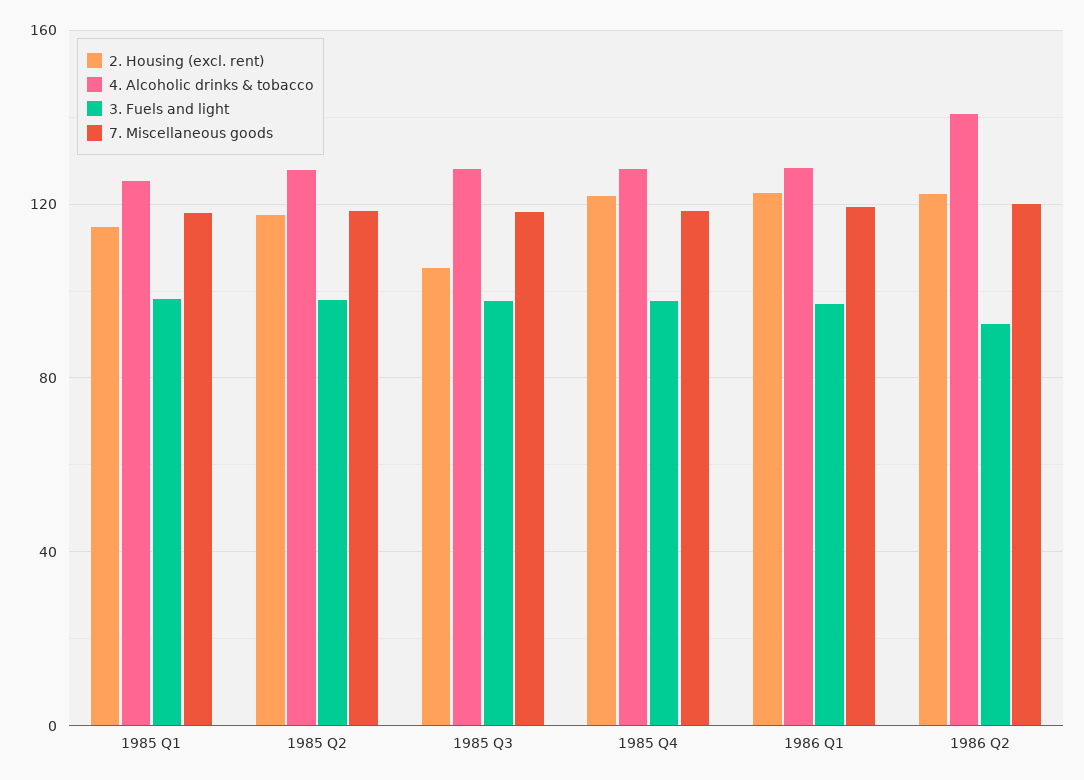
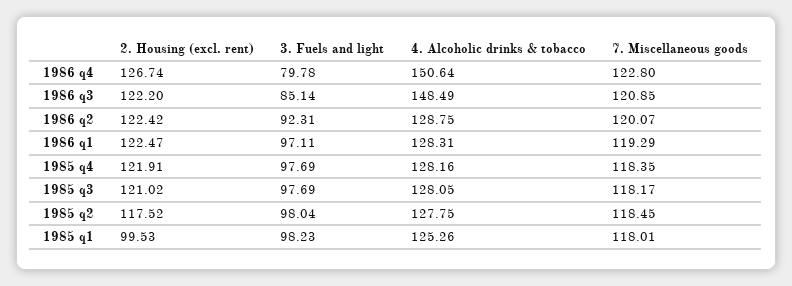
2. Housing (excl. rent), 1985 Q1: 115 -> 99.53
2. Housing (excl. rent), 1985 Q3: 105 -> 121.02
4. Alcoholic drinks & tobacco, 1986 Q2: 140 -> 128.75
2. Housing (excl. rent), 1986 q4: none -> 126.74
3. Fuels and light, 1986 q4: none -> 79.78
4. Alcoholic drinks & tobacco, 1986 q4: none -> 150.64
7. Miscellaneous goods, 1986 q4: none -> 122.8
2. Housing (excl. rent), 1986 q3: none -> 122.2
3. Fuels and light, 1986 q3: none -> 85.14
4. Alcoholic drinks & tobacco, 1986 q3: none -> 148.49
7. Miscellaneous goods, 1986 q3: none -> 120.85

